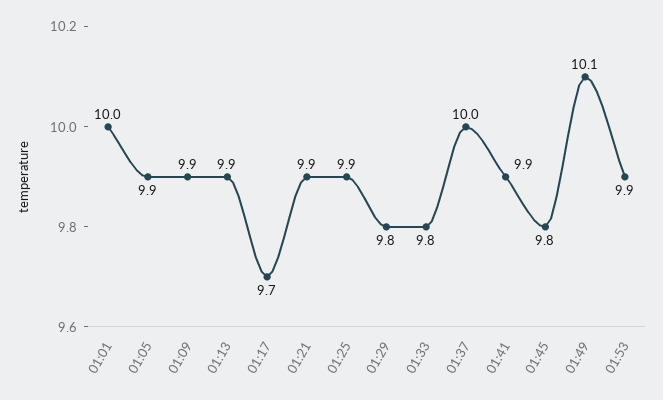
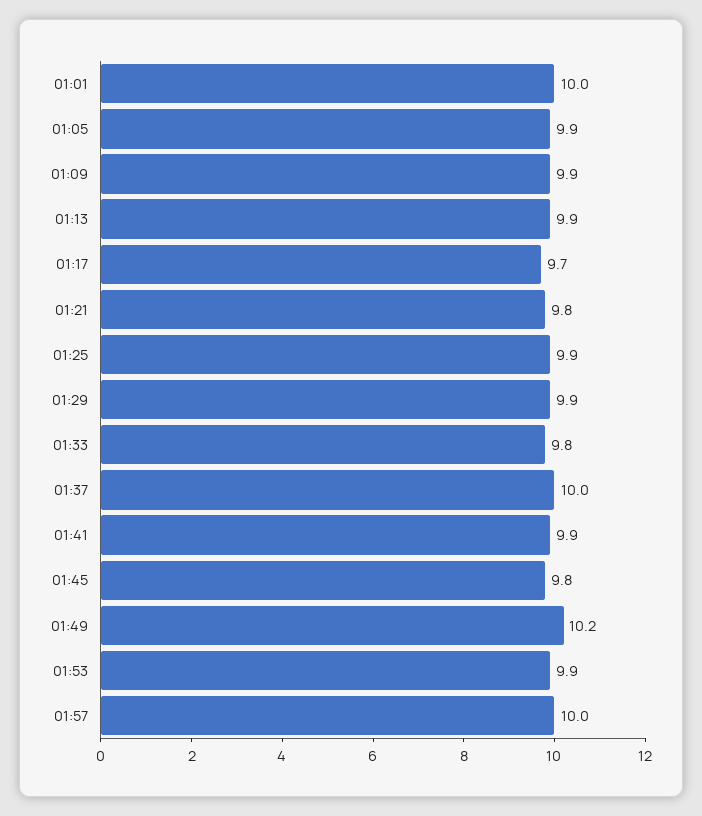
01:21: 9.9 -> 9.8
01:29: 9.8 -> 9.9
01:49: 10.1 -> 10.2
01:57: none -> 10

